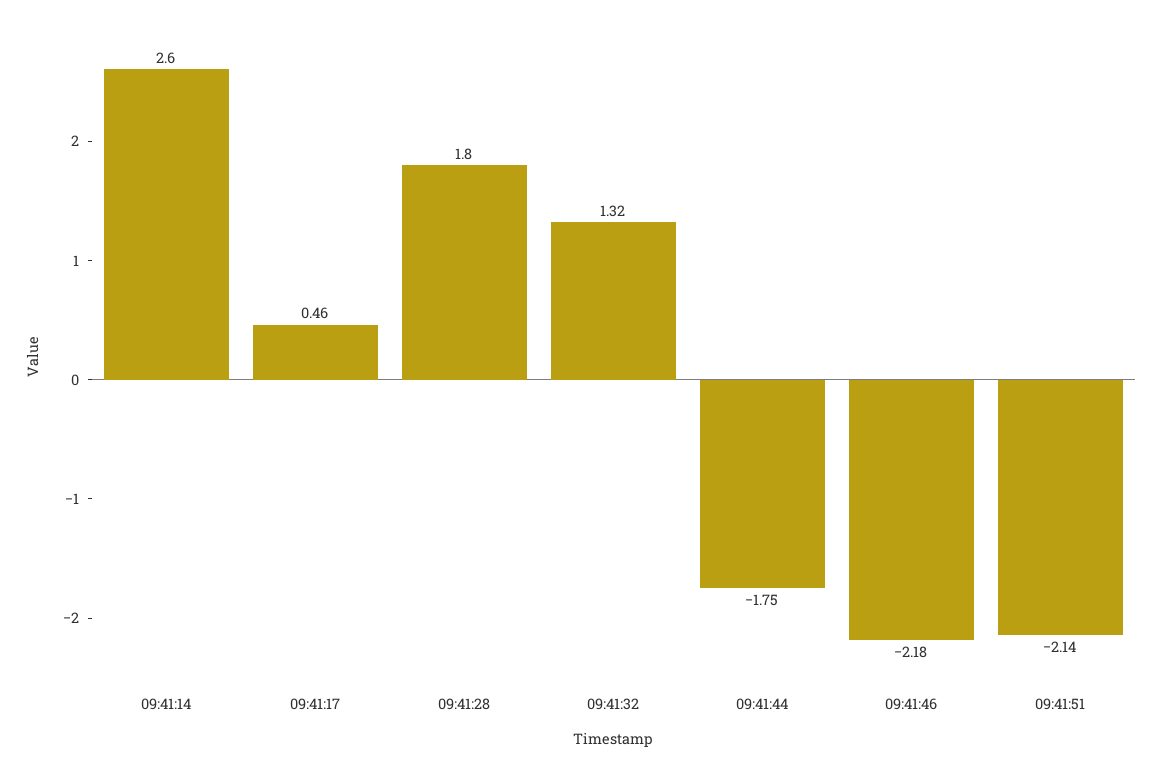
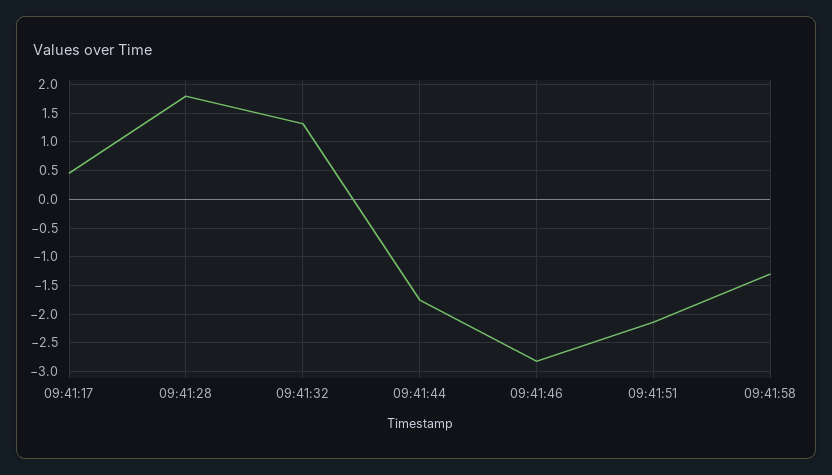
09:41:14: 2.6 -> none
09:41:46: -2.18 -> -2.75
09:41:58: none -> -1.25

